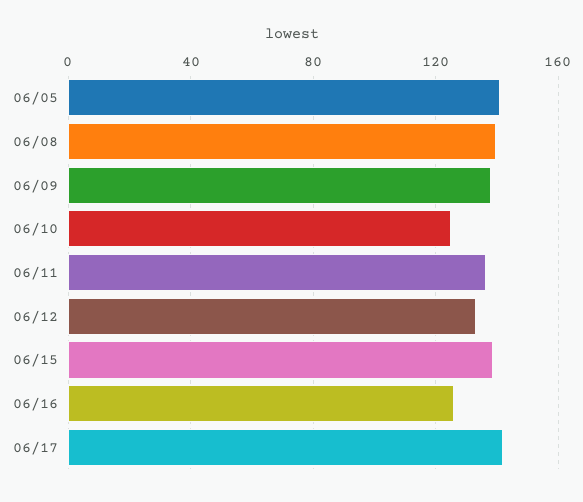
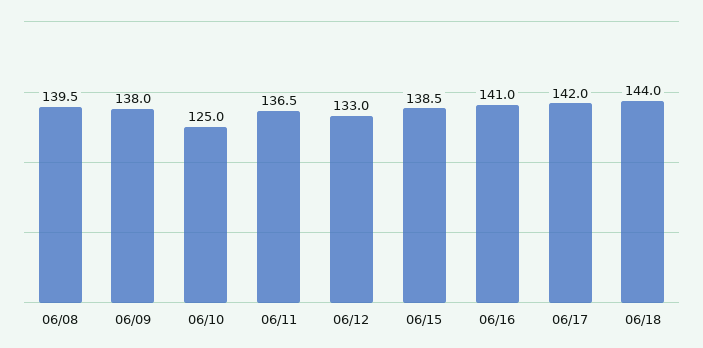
06/05: 140 -> none
06/16: 125 -> 141
06/18: none -> 144

